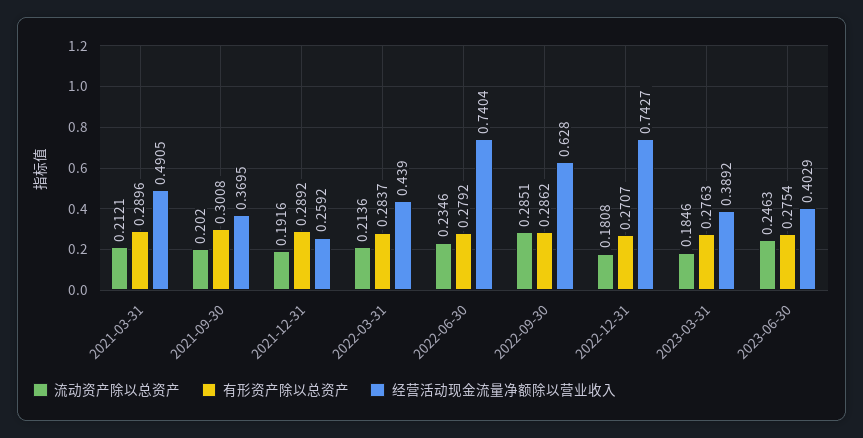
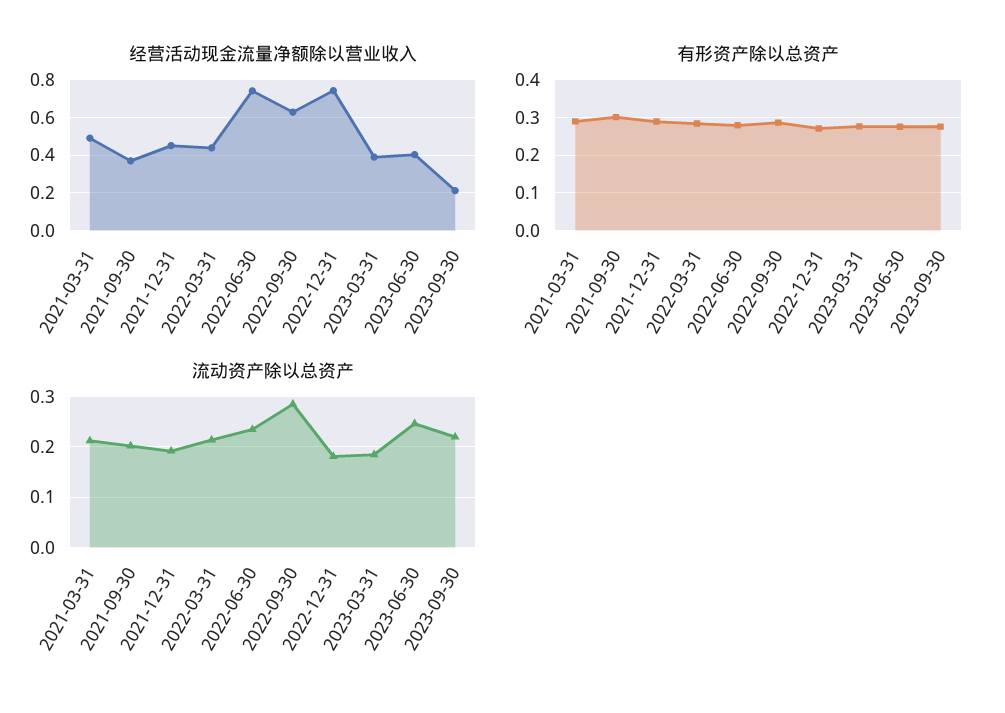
经营活动现金流量净额除以营业收入, 2021-12-31: 0.2592 -> 0.45
经营活动现金流量净额除以营业收入, 2023-09-30: none -> 0.2
有形资产除以总资产, 2023-09-30: none -> 0.28
流动资产除以总资产, 2023-09-30: none -> 0.22

